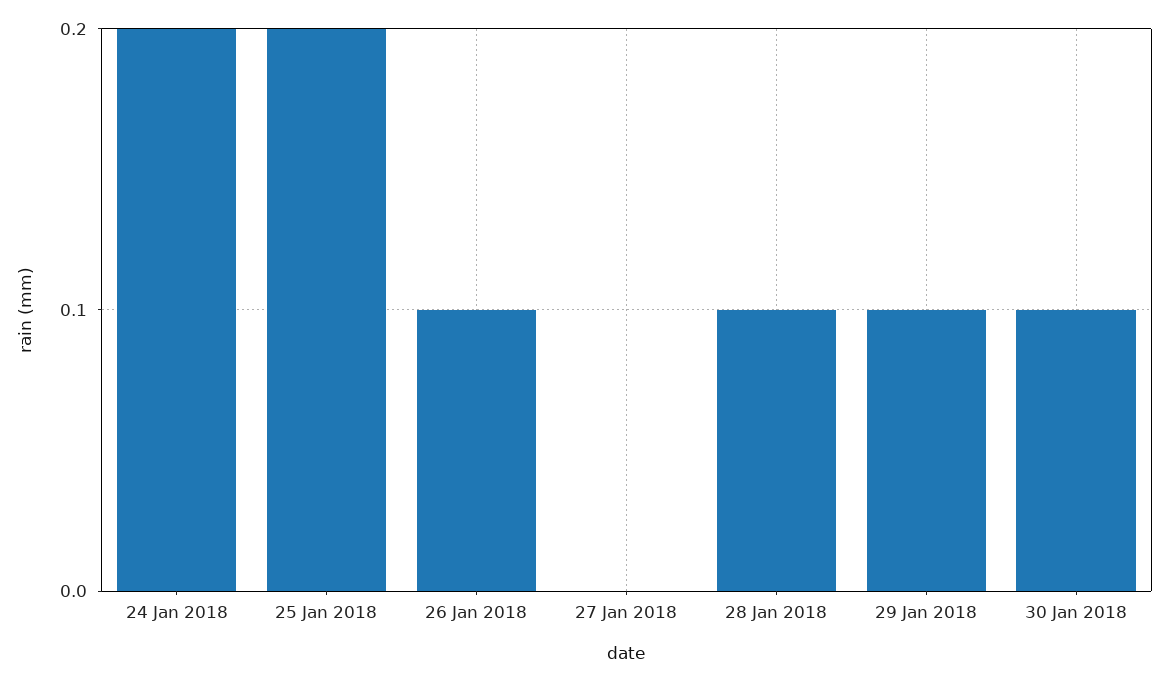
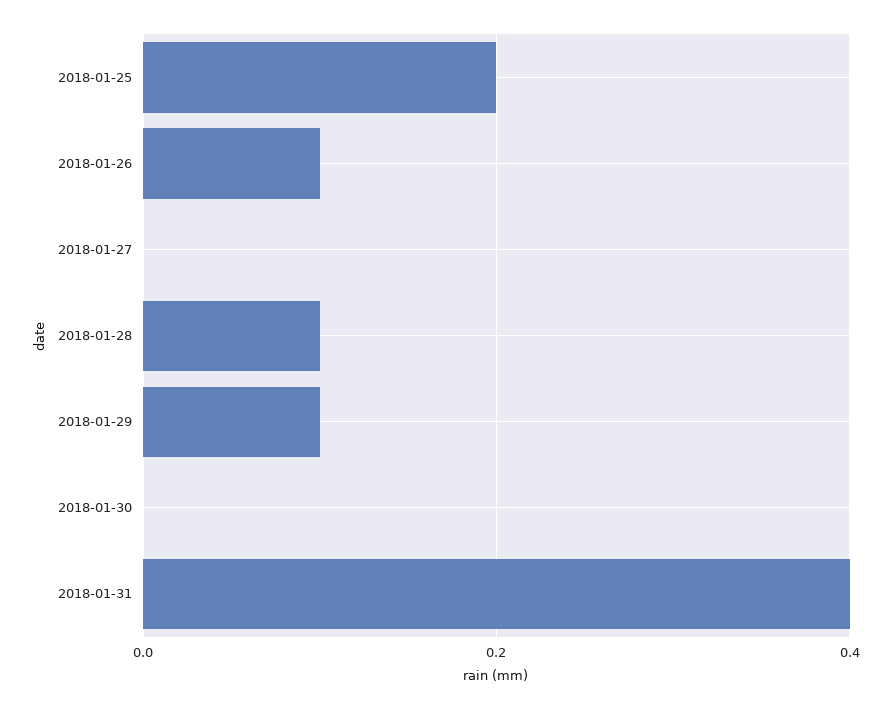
24 Jan 2018: 0.2 -> none
30 Jan 2018: 0.1 -> 0
2018-01-31: none -> 0.4

